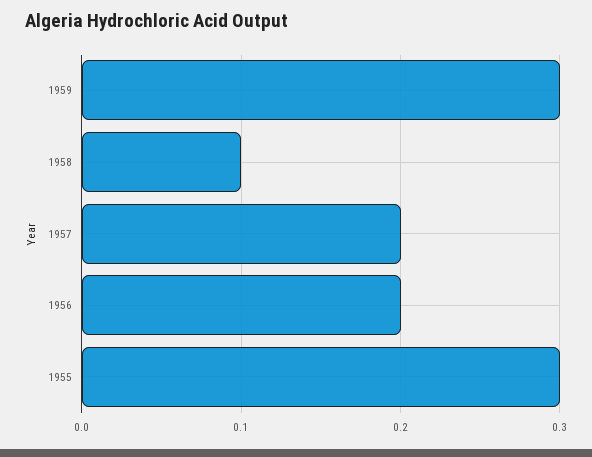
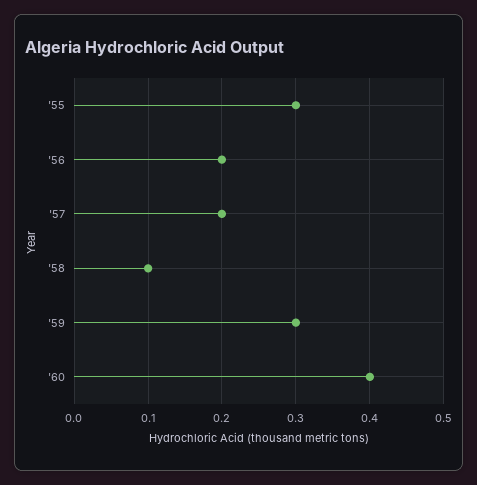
'60: none -> 0.4

